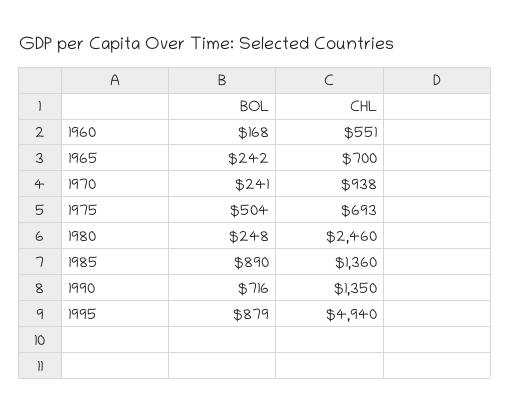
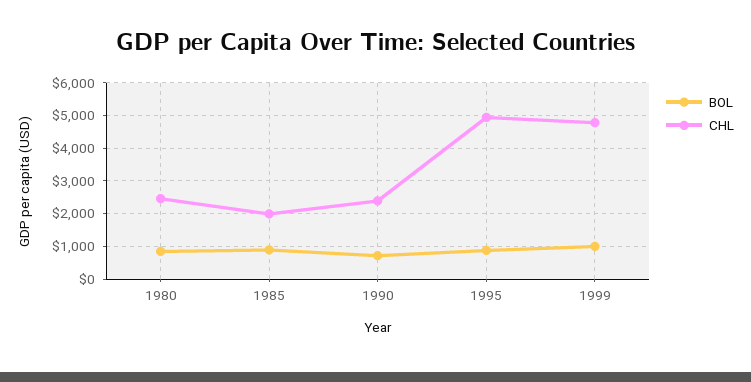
BOL, 1960: 168 -> none
CHL, 1960: 551 -> none
BOL, 1965: 242 -> none
CHL, 1965: 700 -> none
BOL, 1970: 241 -> none
CHL, 1970: 938 -> none
BOL, 1975: 504 -> none
CHL, 1975: 693 -> none
BOL, 1980: 248 -> 800
CHL, 1985: 1360 -> 2000
CHL, 1990: 1350 -> 2400
BOL, 1999: none -> 1000
CHL, 1999: none -> 4800

